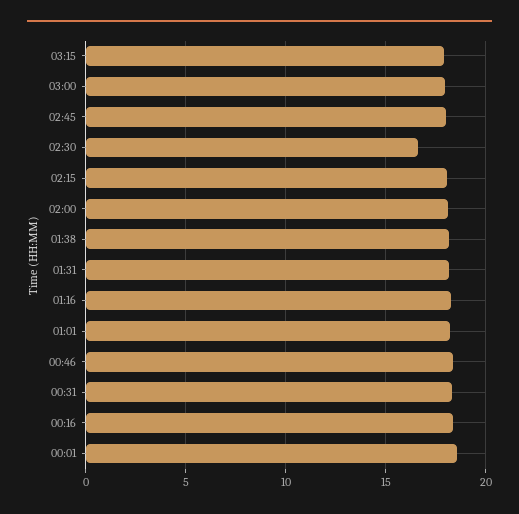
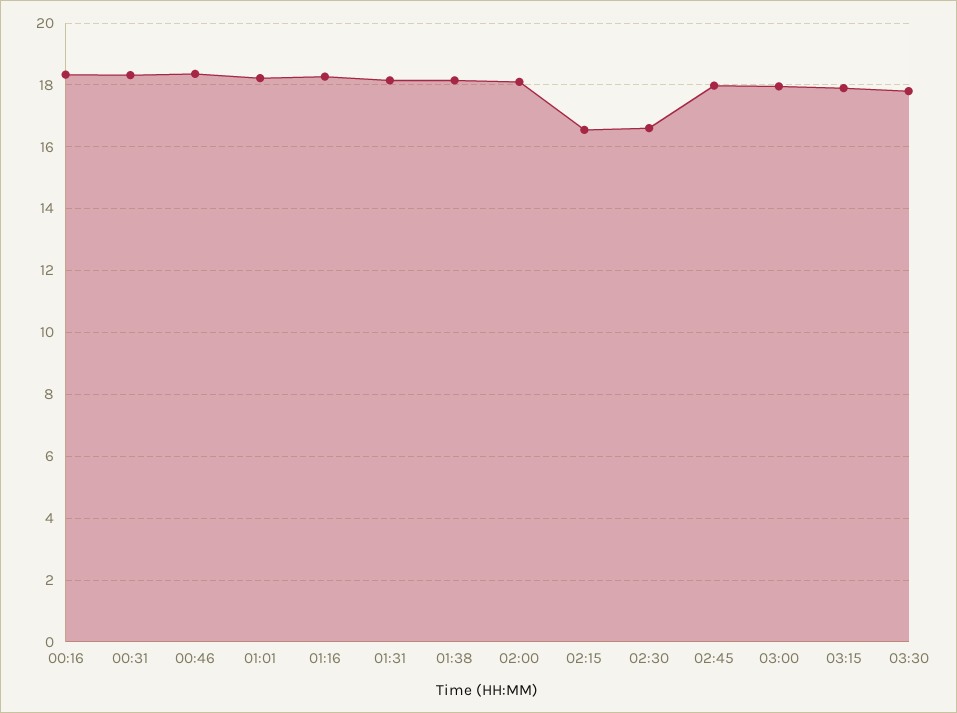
02:15: 18 -> 16.6
00:01: 18.5 -> none
03:30: none -> 17.8

